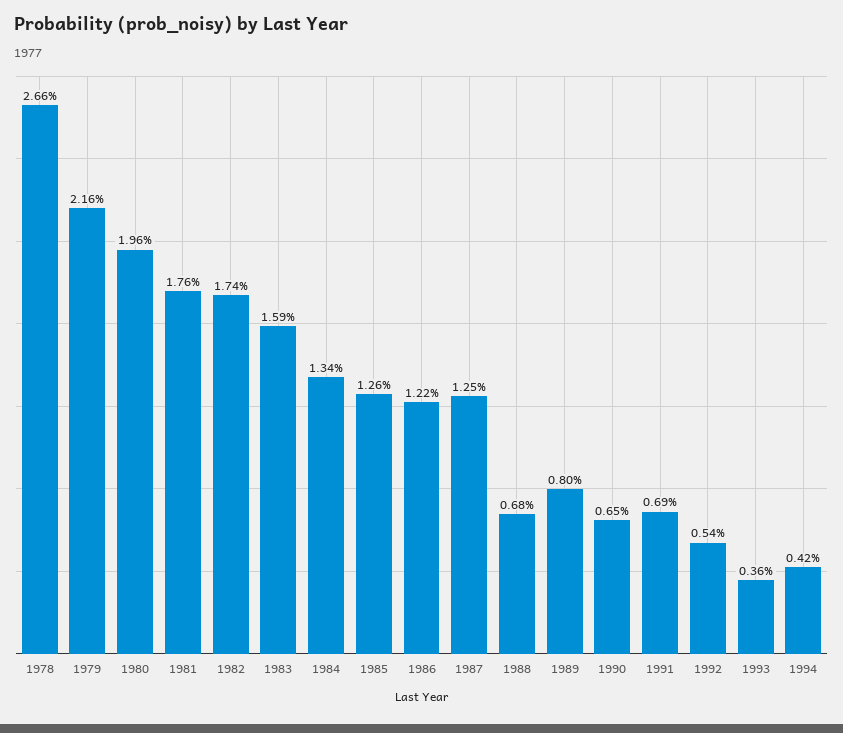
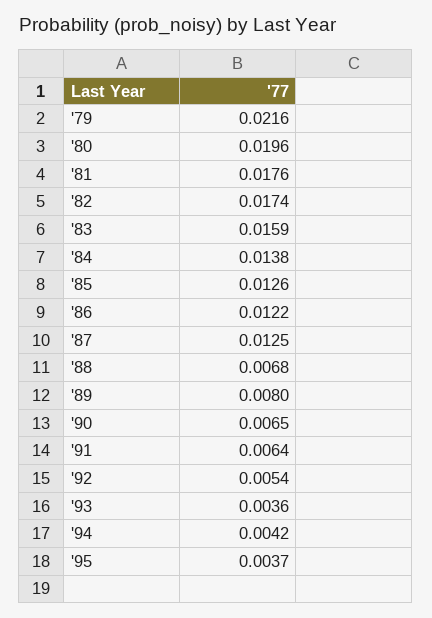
1978: 0.0266 -> none
1984: 0.0134 -> 0.0138
1991: 0.0069 -> 0.0064
'95: none -> 0.0037

